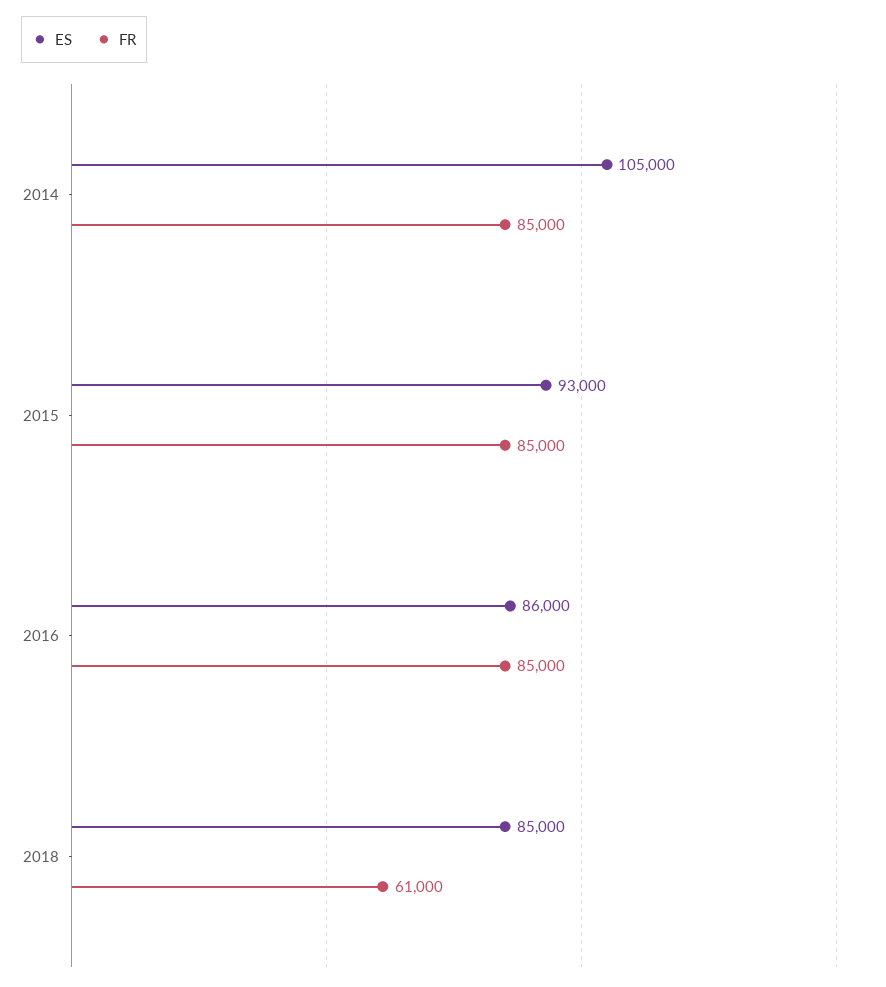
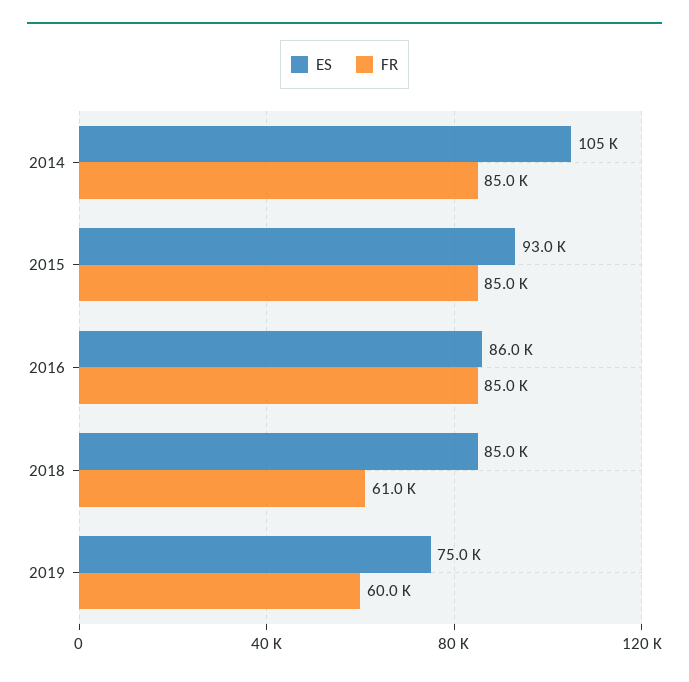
ES, 2019: none -> 75000
FR, 2019: none -> 60000

